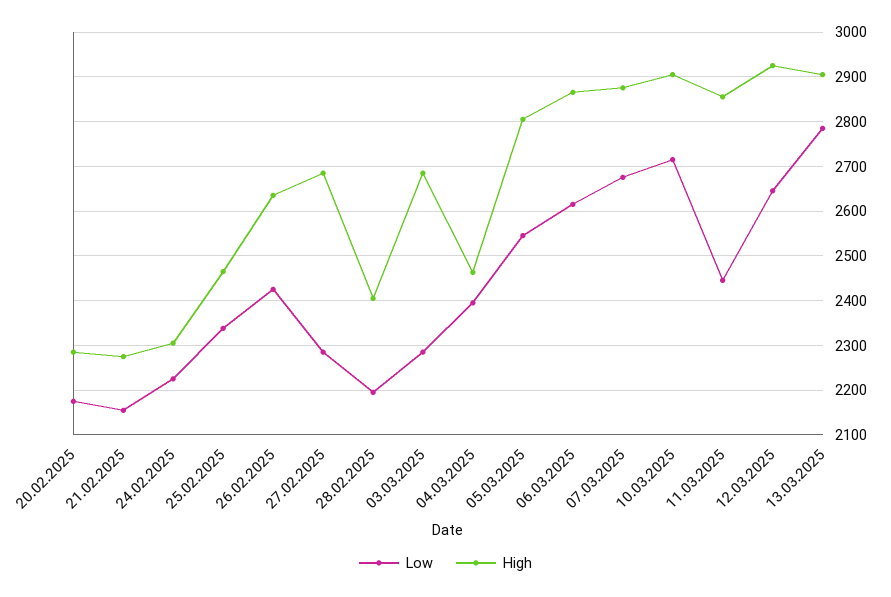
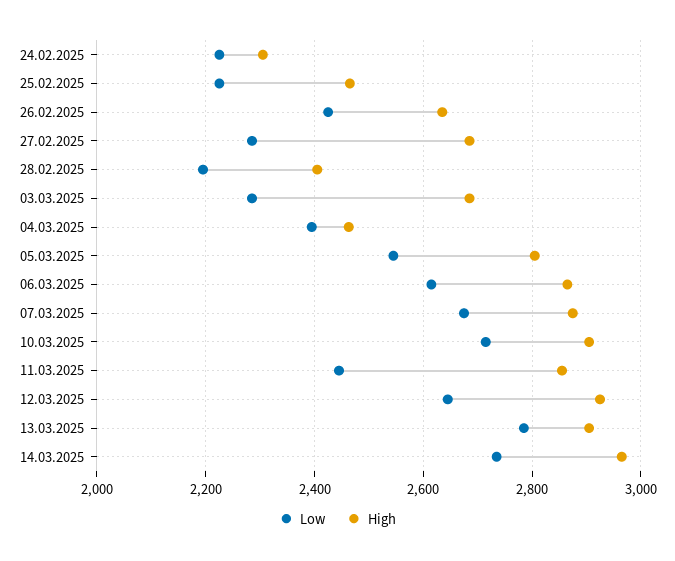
Low, 20.02.2025: 2180 -> none
High, 20.02.2025: 2280 -> none
Low, 21.02.2025: 2160 -> none
High, 21.02.2025: 2280 -> none
Low, 25.02.2025: 2340 -> 2220
Low, 14.03.2025: none -> 2740
High, 14.03.2025: none -> 2960

